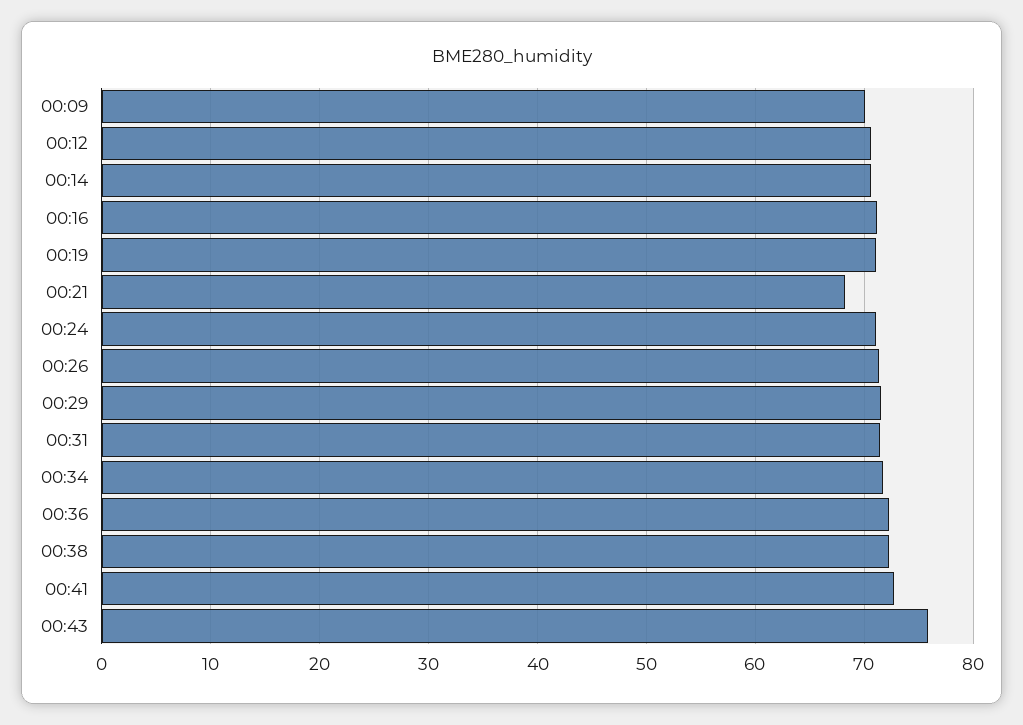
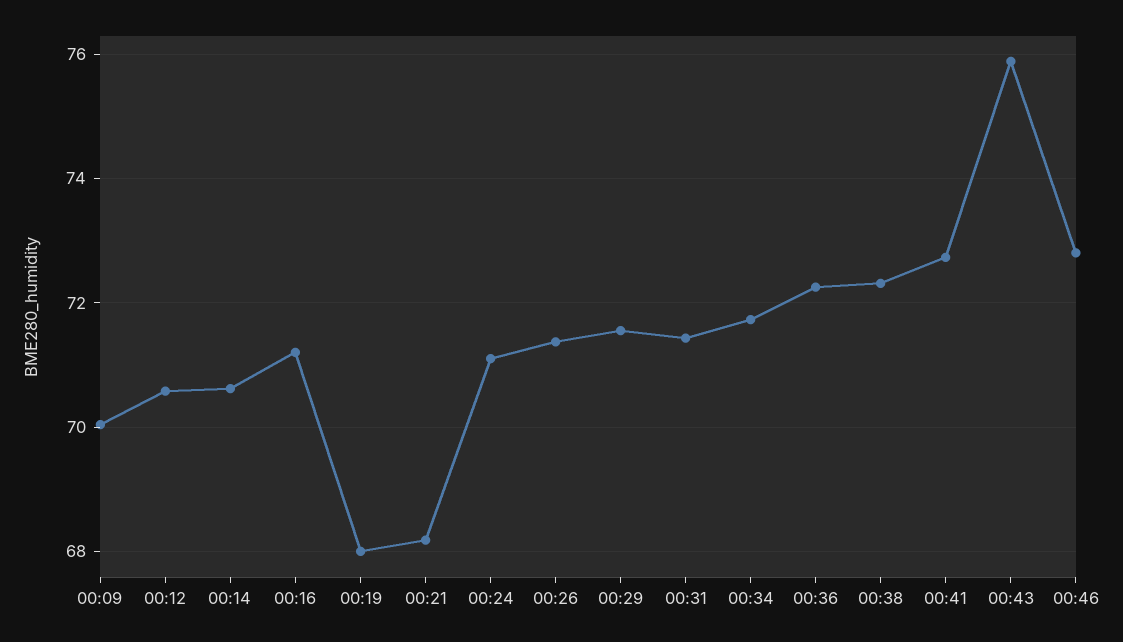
00:19: 71 -> 68
00:46: none -> 72.8

